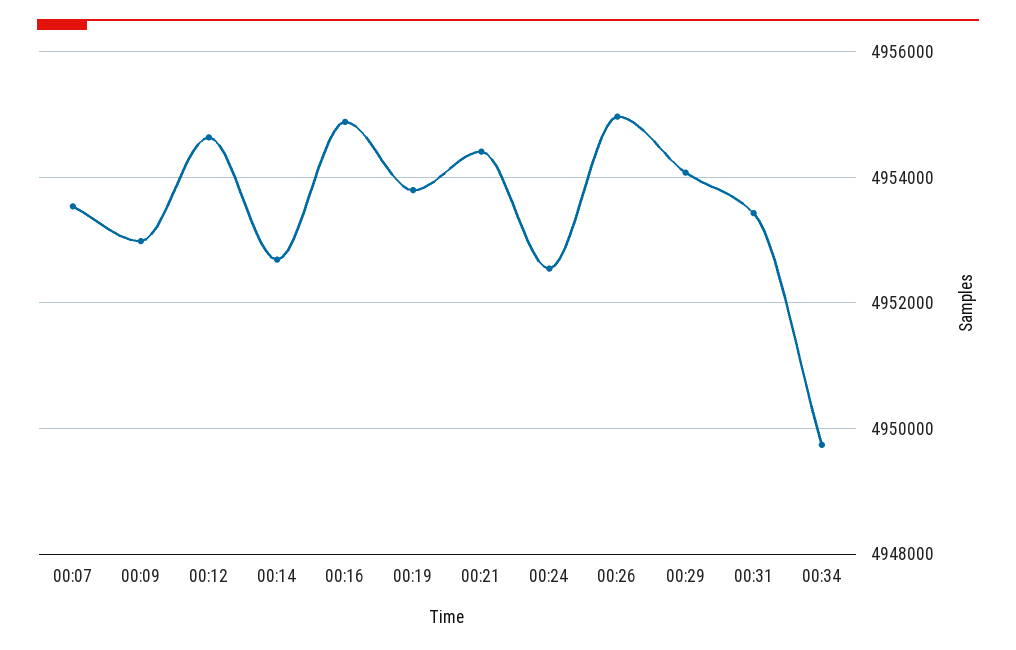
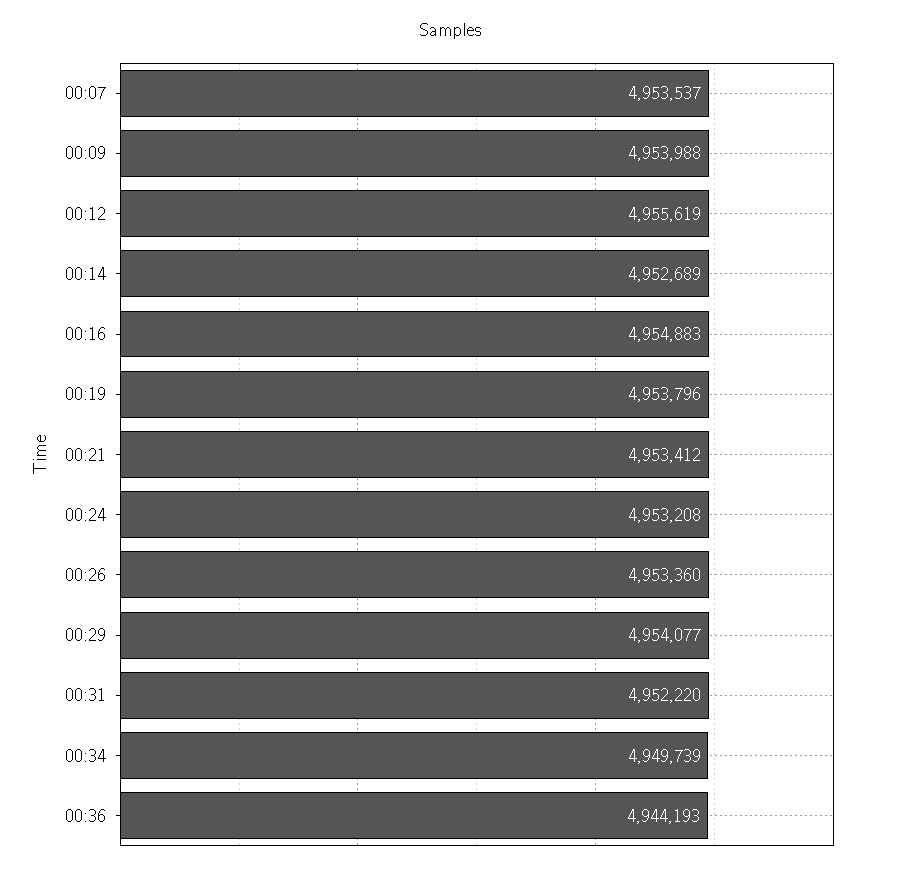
00:09: 4953000 -> 4953988
00:12: 4954600 -> 4955619
00:21: 4954400 -> 4953412
00:24: 4952600 -> 4953208
00:26: 4955000 -> 4953360
00:31: 4953400 -> 4952220
00:36: none -> 4944193

